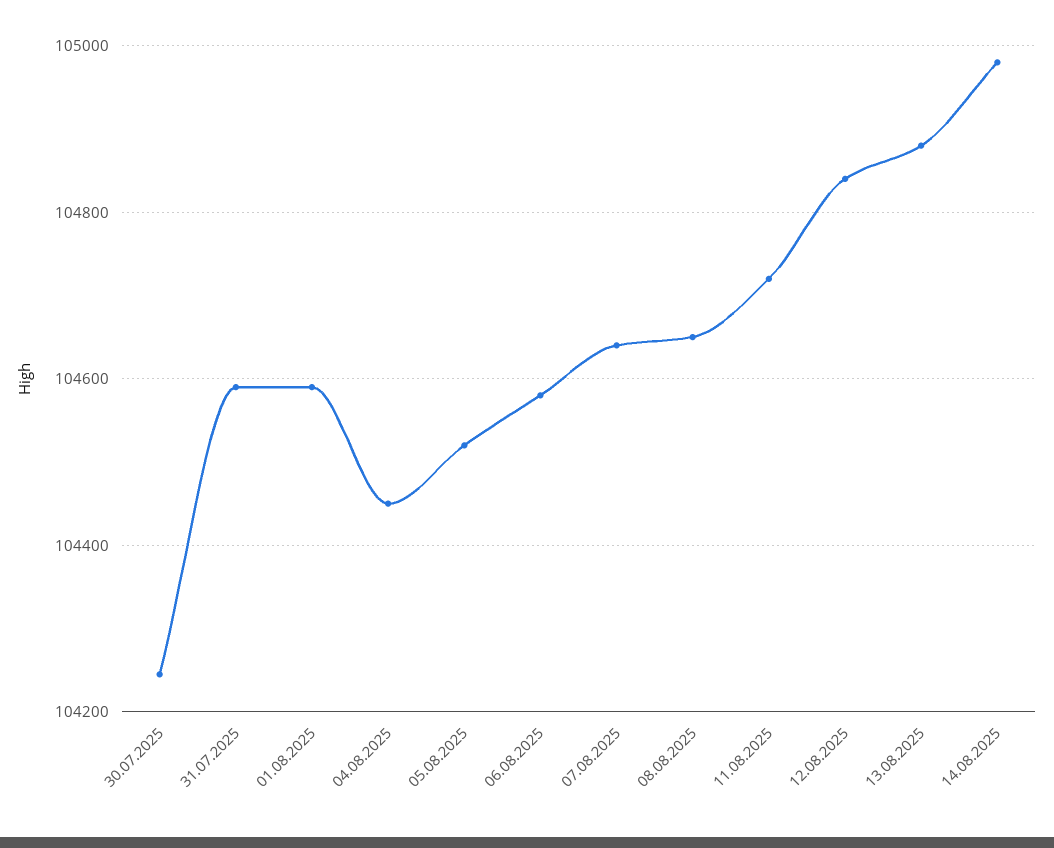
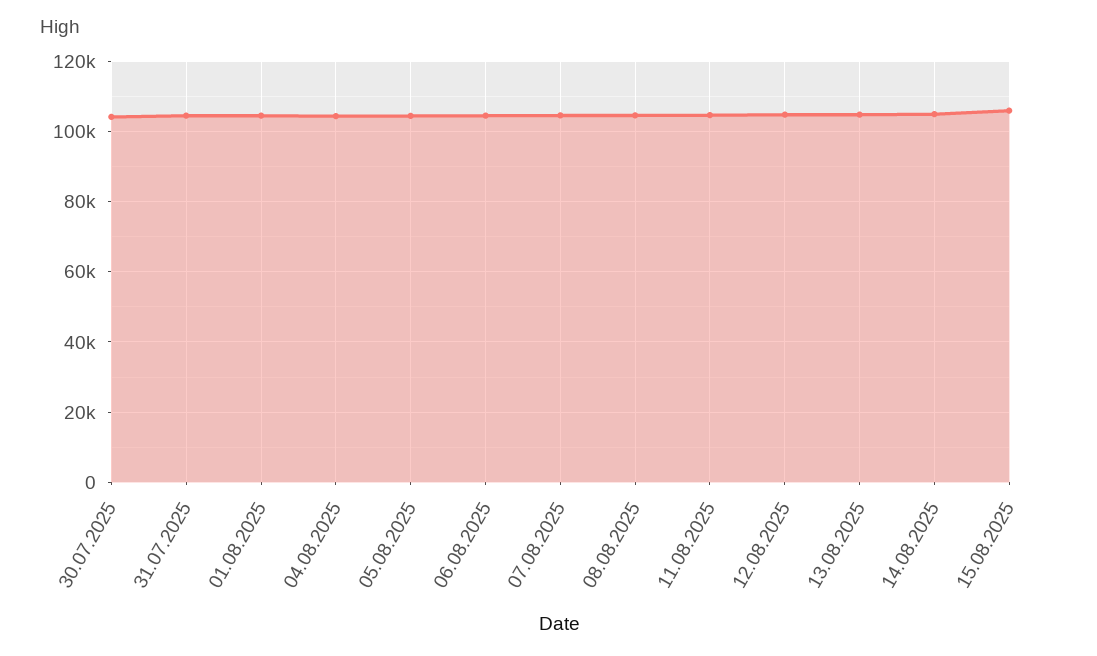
15.08.2025: none -> 106000

